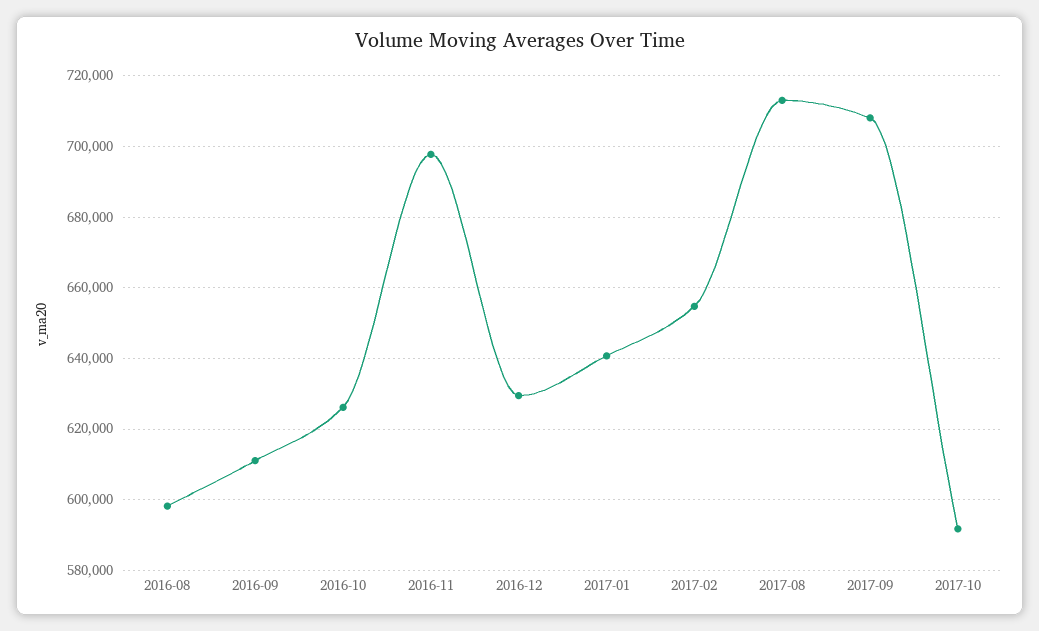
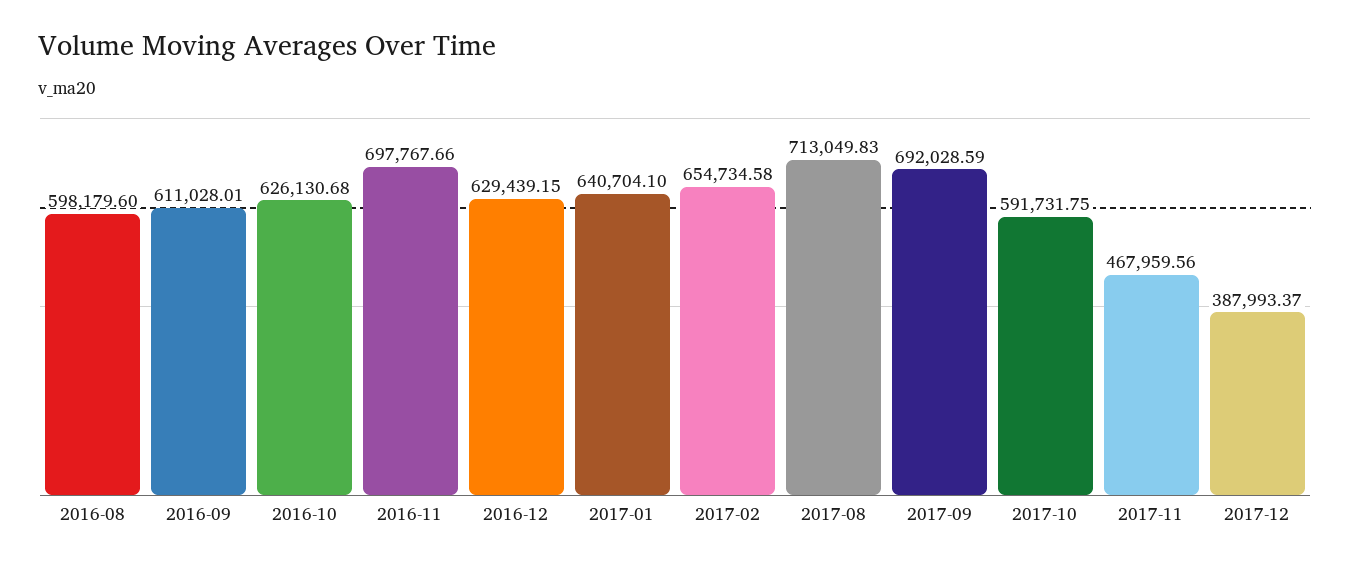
2017-09: 708000 -> 692028.59
2017-11: none -> 467959.56
2017-12: none -> 387993.37

